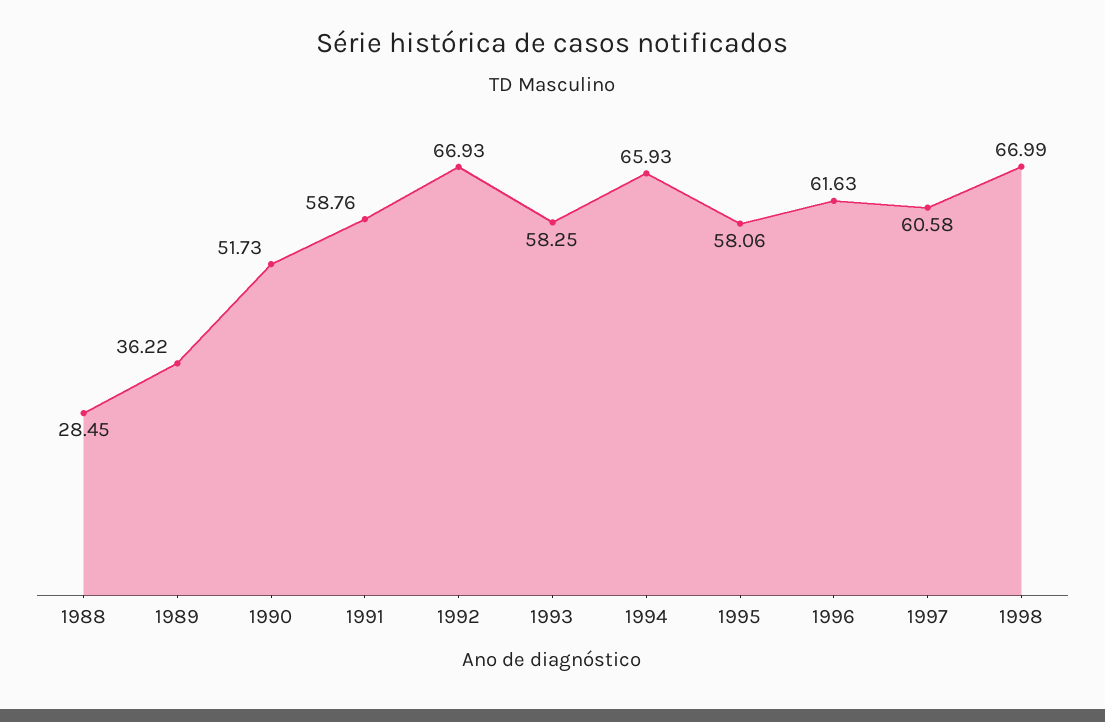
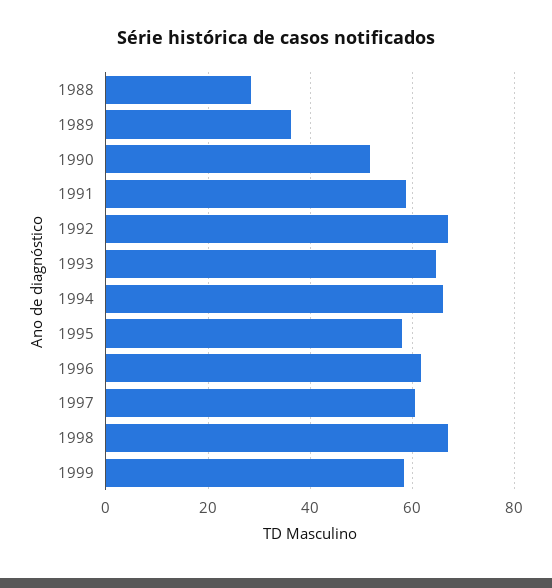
1993: 58.25 -> 64
1999: none -> 58

